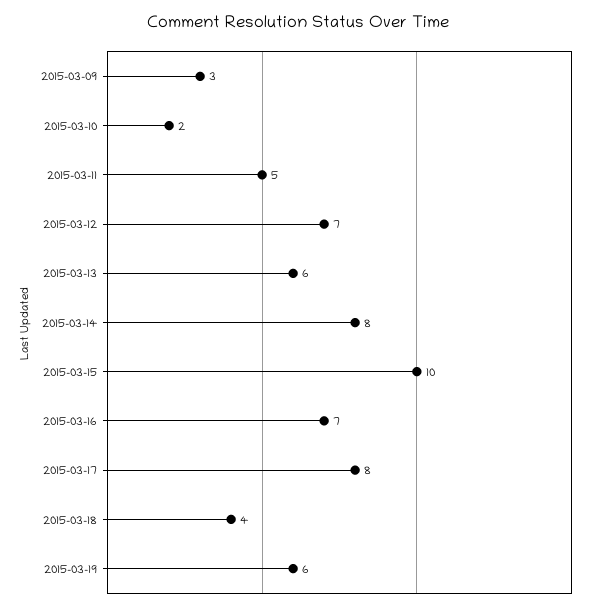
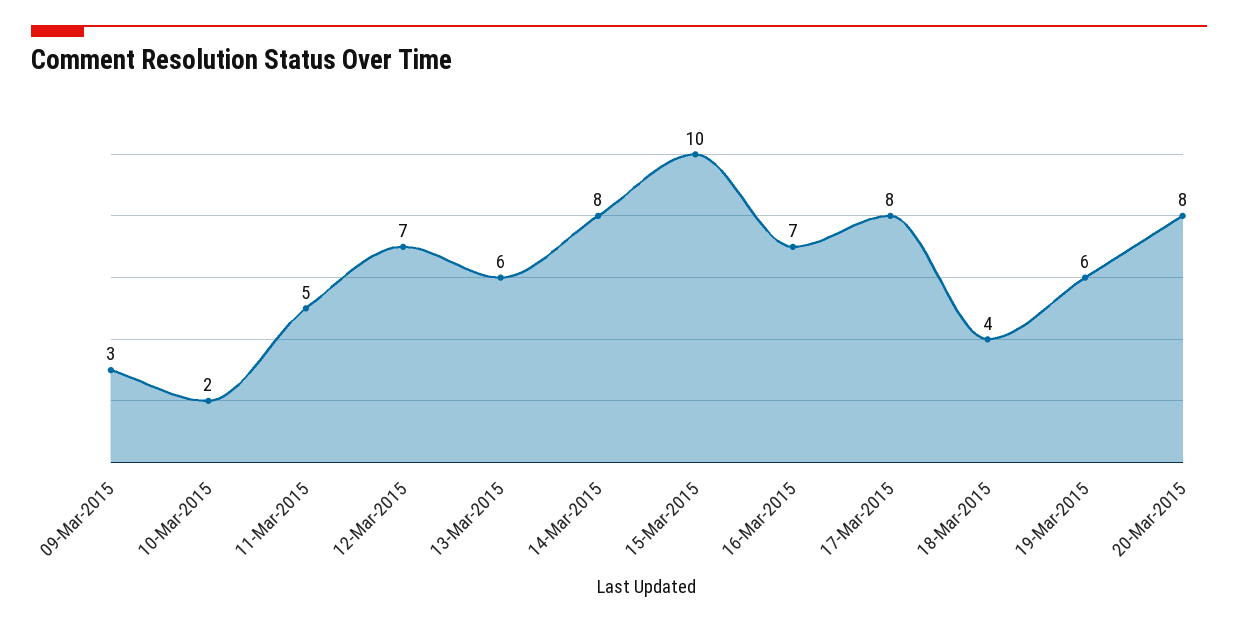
20-Mar-2015: none -> 8

